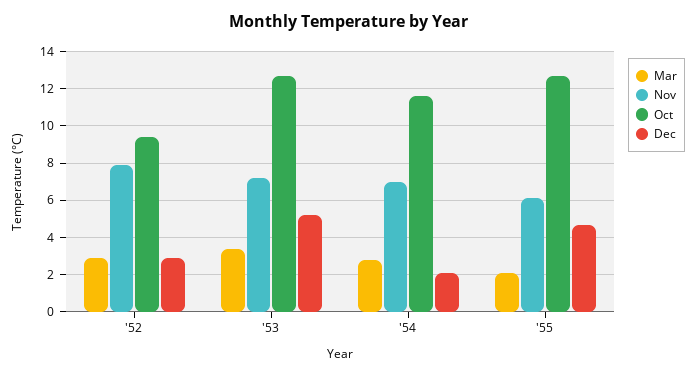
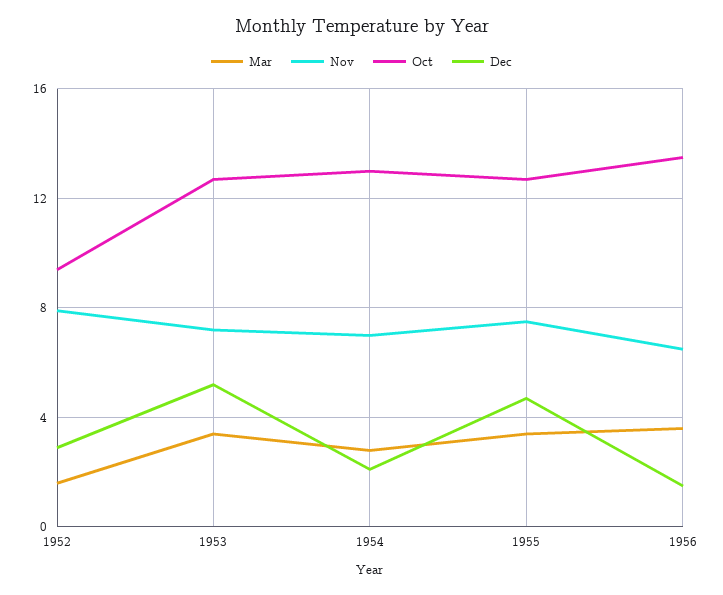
Mar, '52: 3 -> 1.5
Oct, '54: 11.5 -> 13
Mar, '55: 2 -> 3.5
Nov, '55: 6 -> 7.5
Mar, 1956: none -> 3.5
Nov, 1956: none -> 6.5
Oct, 1956: none -> 13.5
Dec, 1956: none -> 1.5

